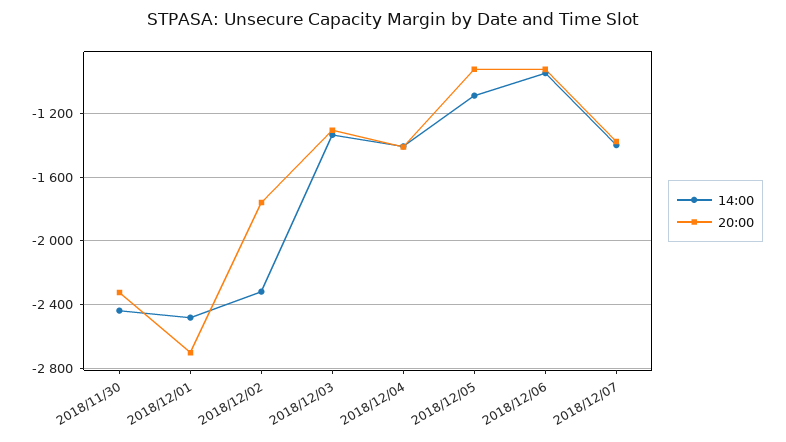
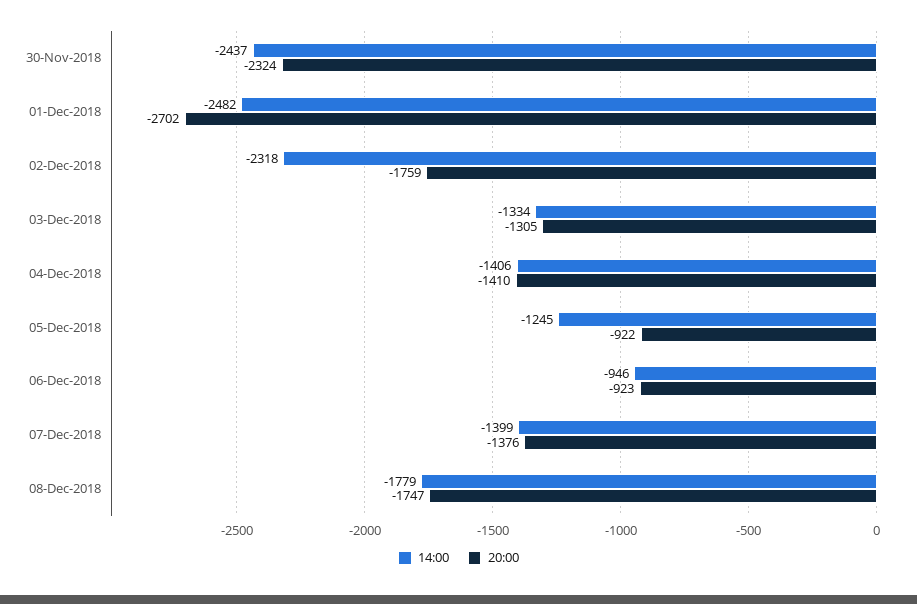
14:00, 2018/12/05: -1100 -> -1245
14:00, 08-Dec-2018: none -> -1779
20:00, 08-Dec-2018: none -> -1747

